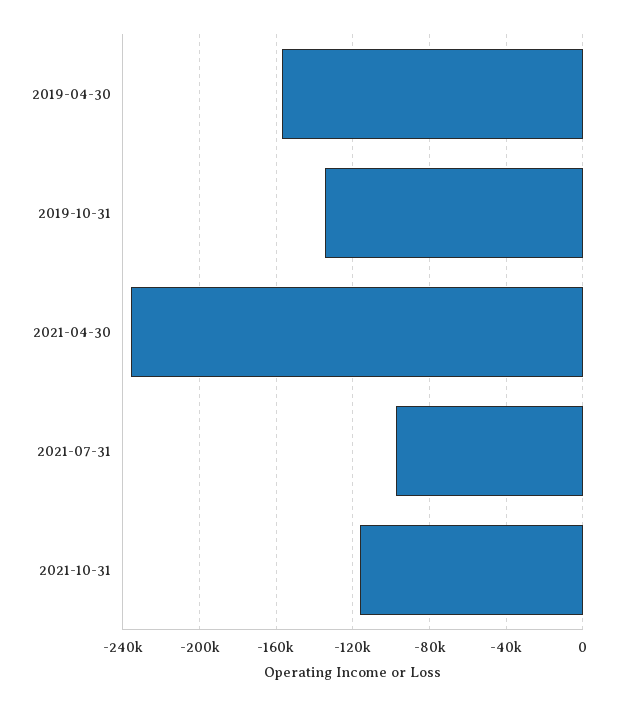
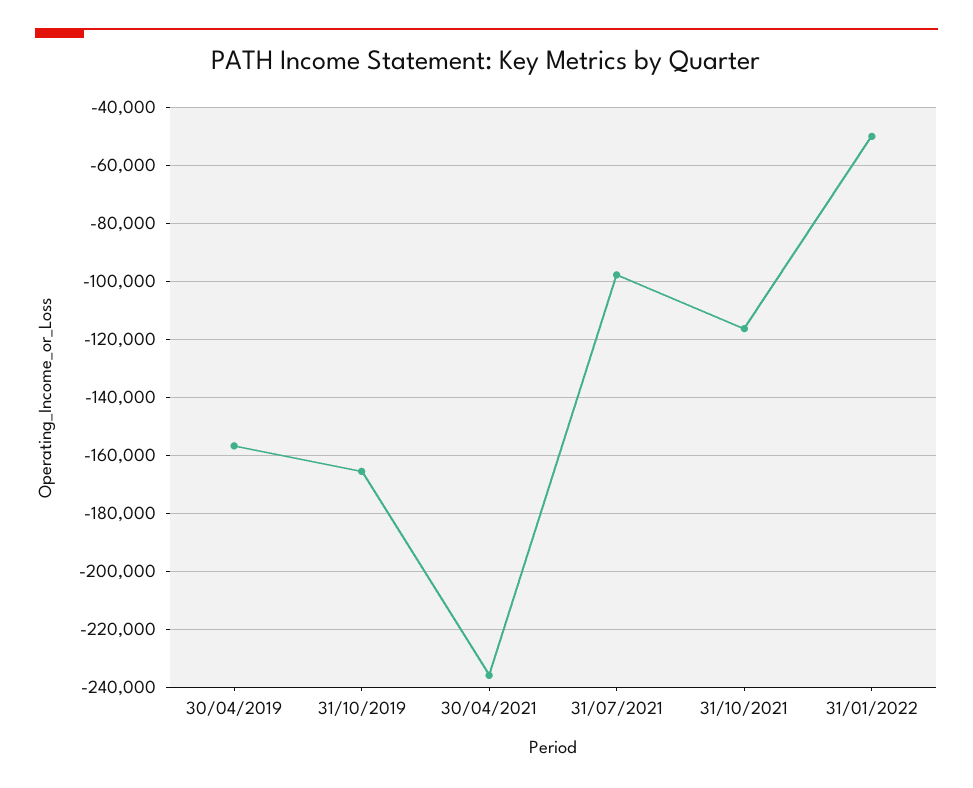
2019-10-31: -135000 -> -165000
31/01/2022: none -> -50000

